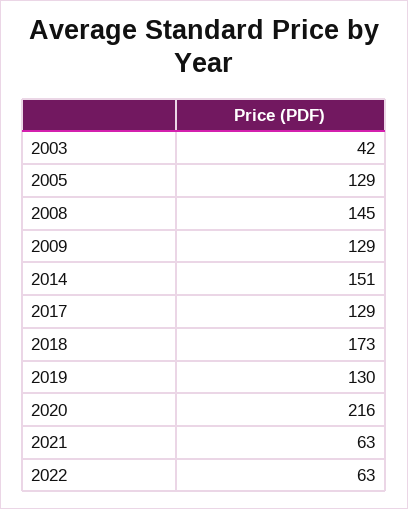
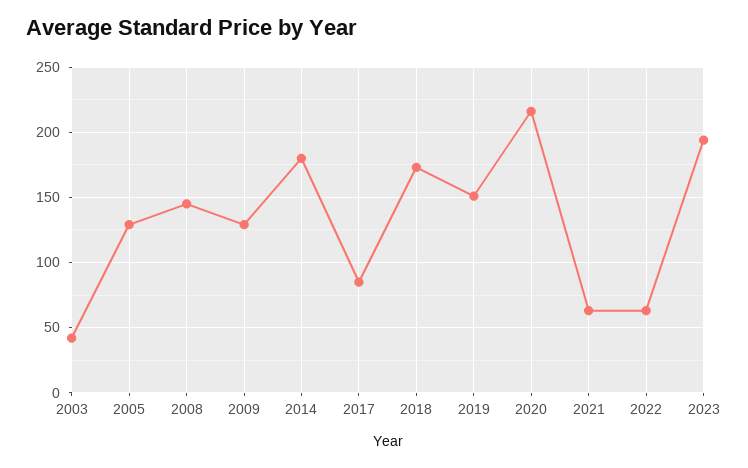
2014: 151 -> 180
2017: 129 -> 85
2019: 130 -> 150
2023: none -> 195

